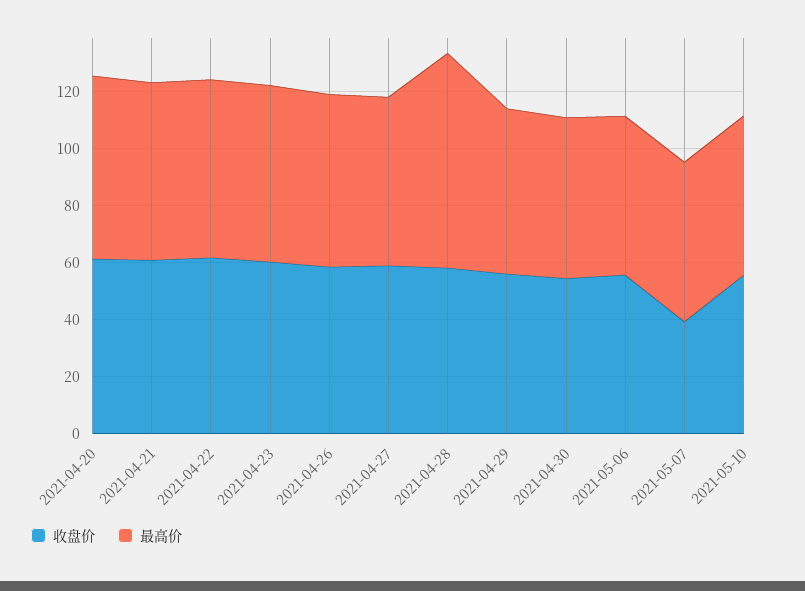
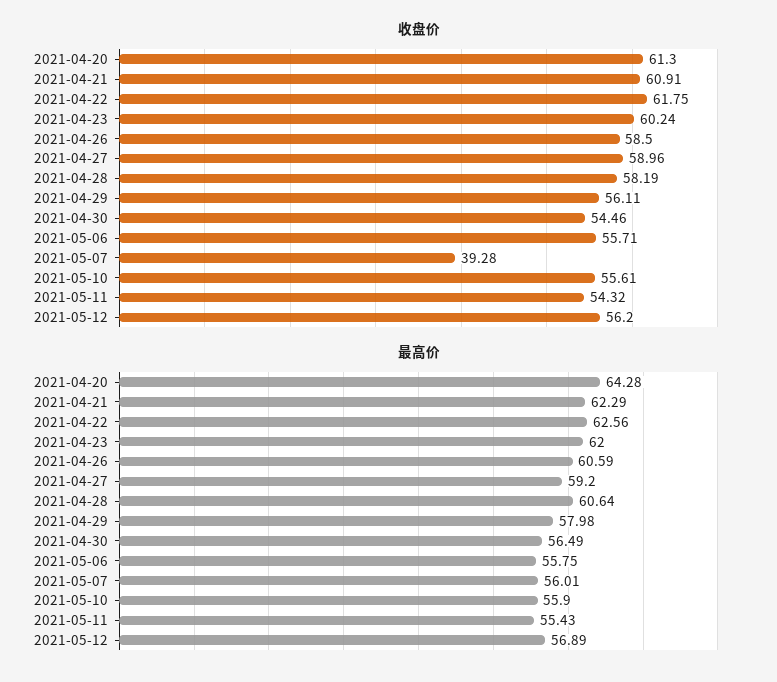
最高价, 2021-04-28: 75 -> 60.64
收盘价, 2021-05-11: none -> 54.32
收盘价, 2021-05-12: none -> 56.2
最高价, 2021-05-11: none -> 55.43
最高价, 2021-05-12: none -> 56.89

